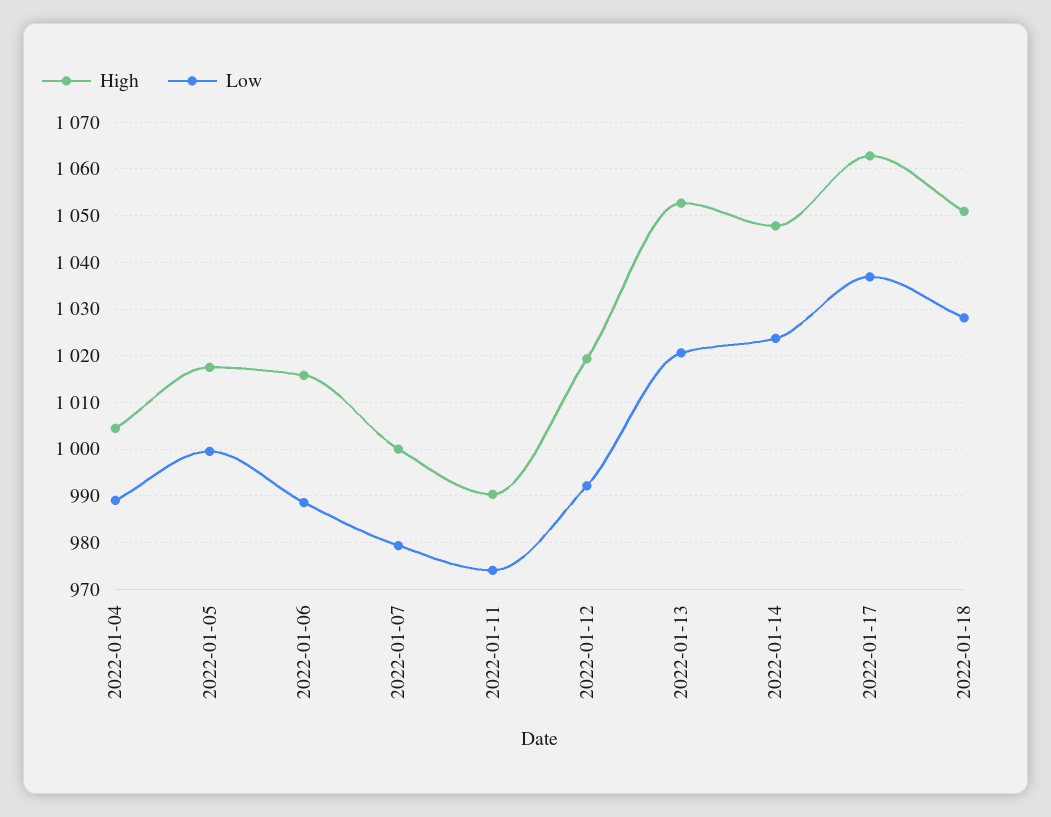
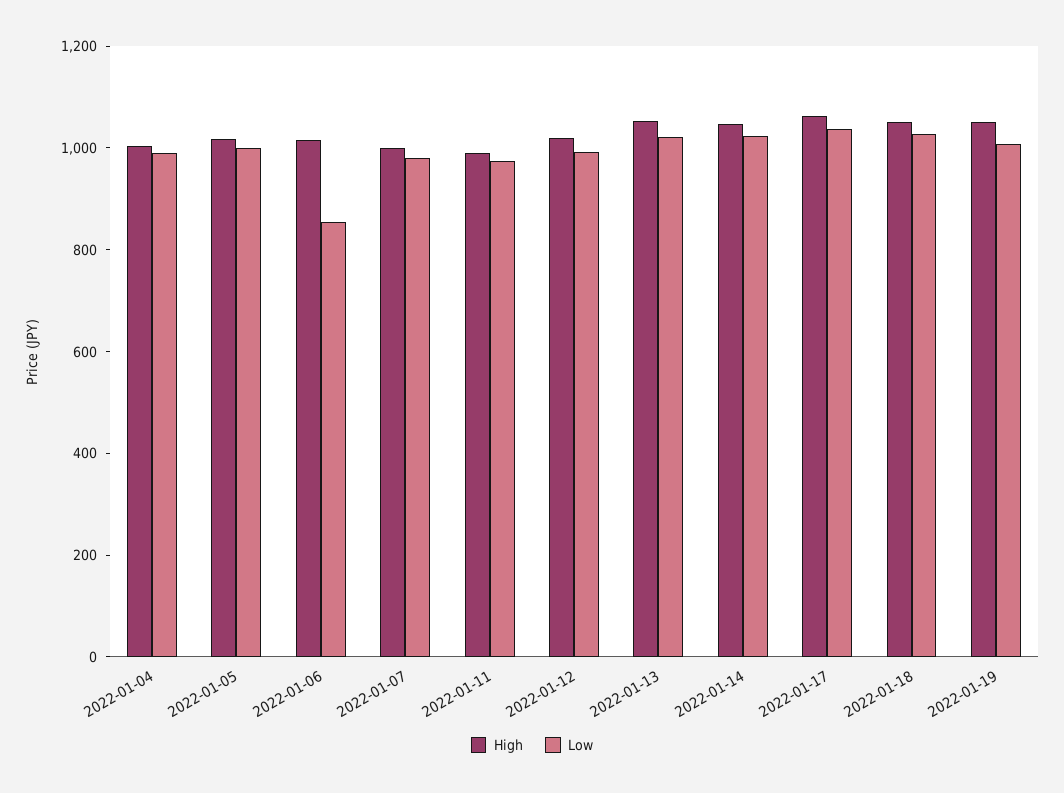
Low, 2022-01-06: 988 -> 850
High, 2022-01-19: none -> 1050
Low, 2022-01-19: none -> 1000

